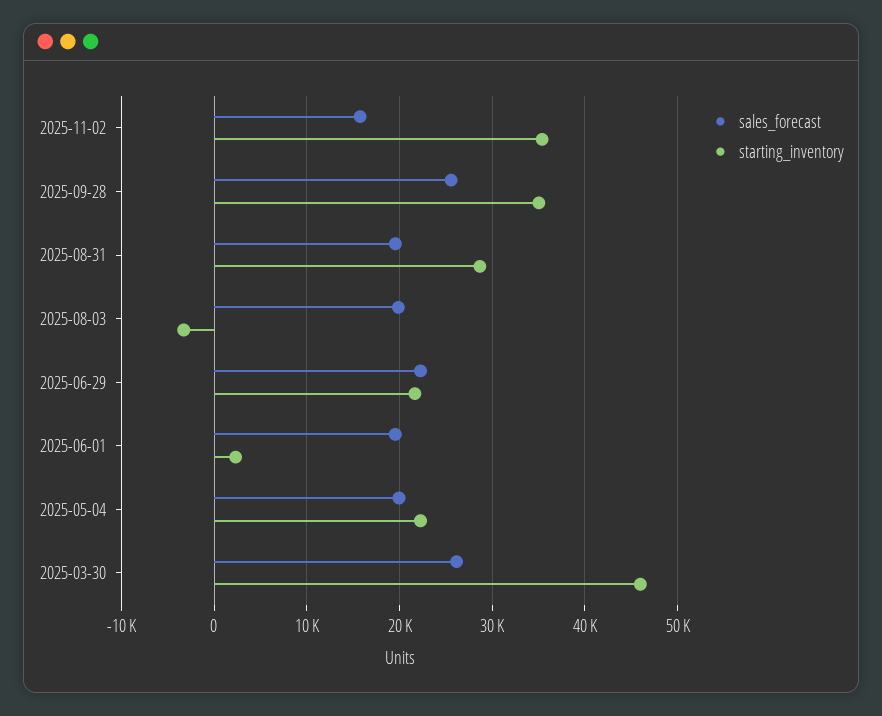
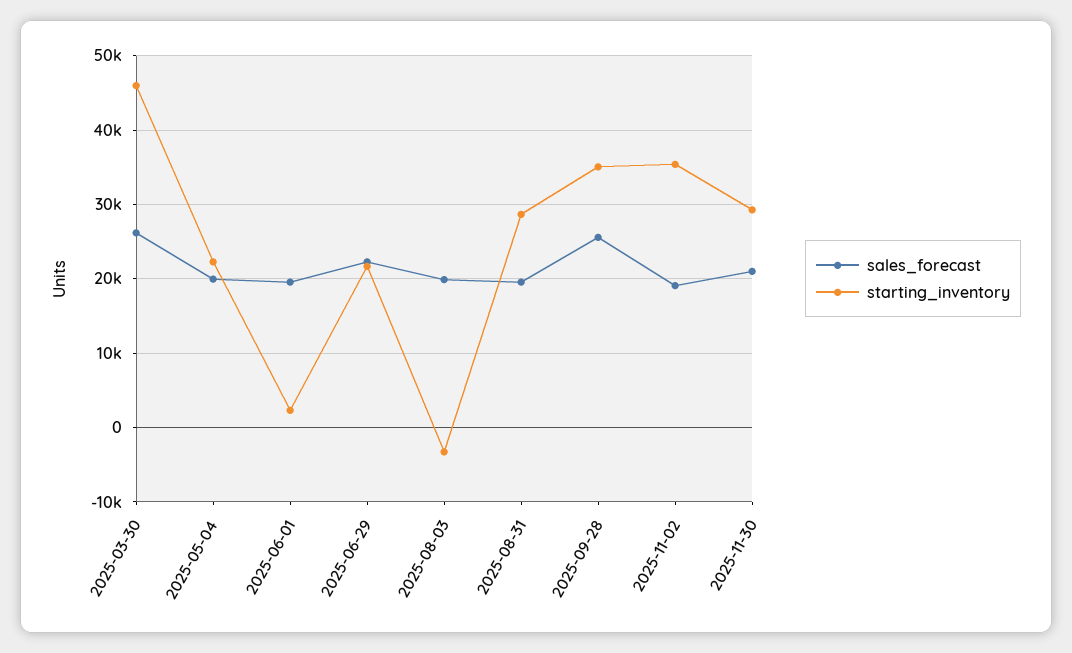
sales_forecast, 2025-11-02: 16000 -> 19000
sales_forecast, 2025-11-30: none -> 21000
starting_inventory, 2025-11-30: none -> 29000

